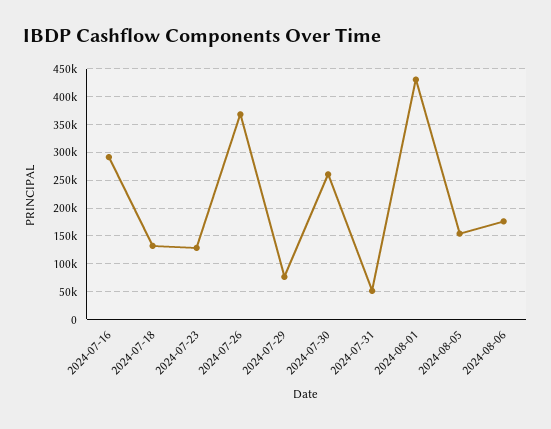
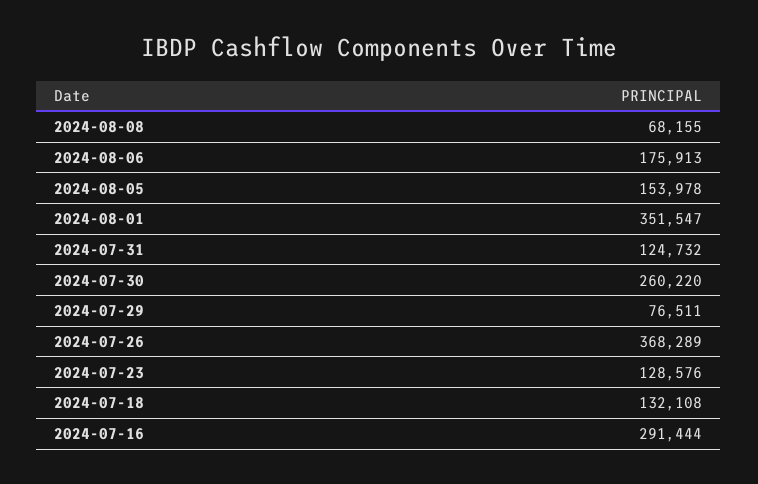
2024-07-31: 50000 -> 124732
2024-08-01: 425000 -> 351547
2024-08-08: none -> 68155

